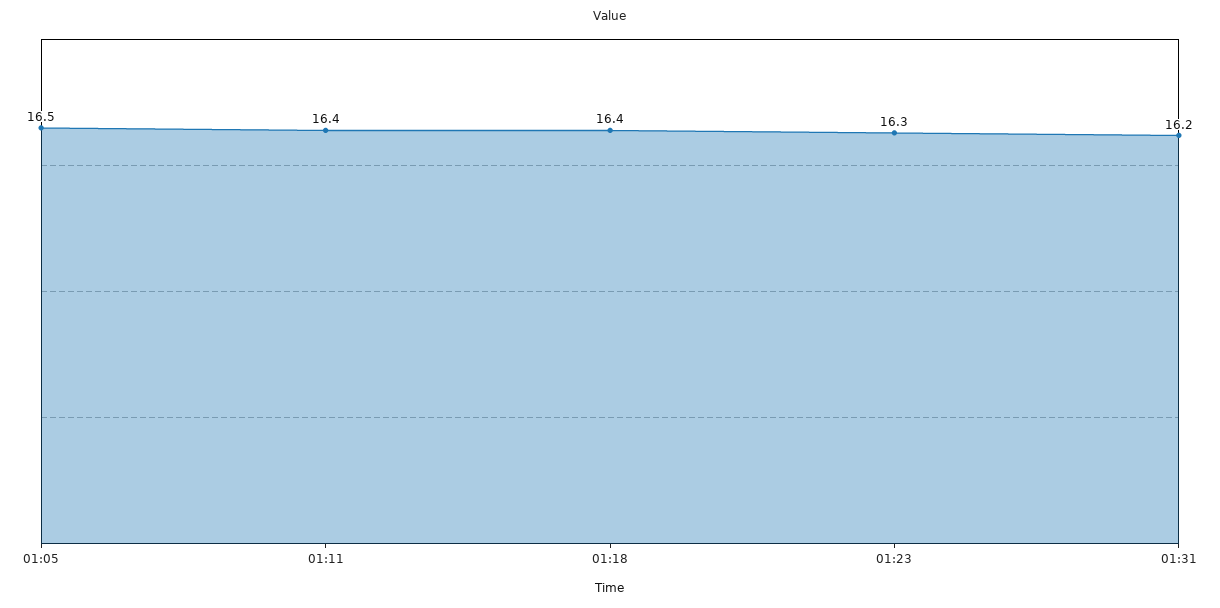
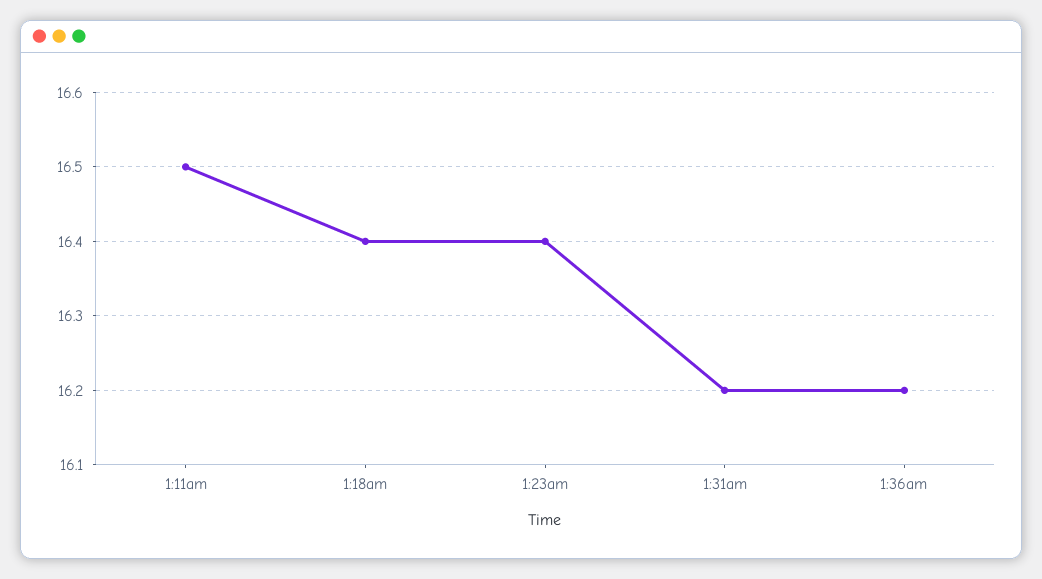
01:05: 16.5 -> none
01:11: 16.4 -> 16.5
01:23: 16.3 -> 16.4
1:36am: none -> 16.2

